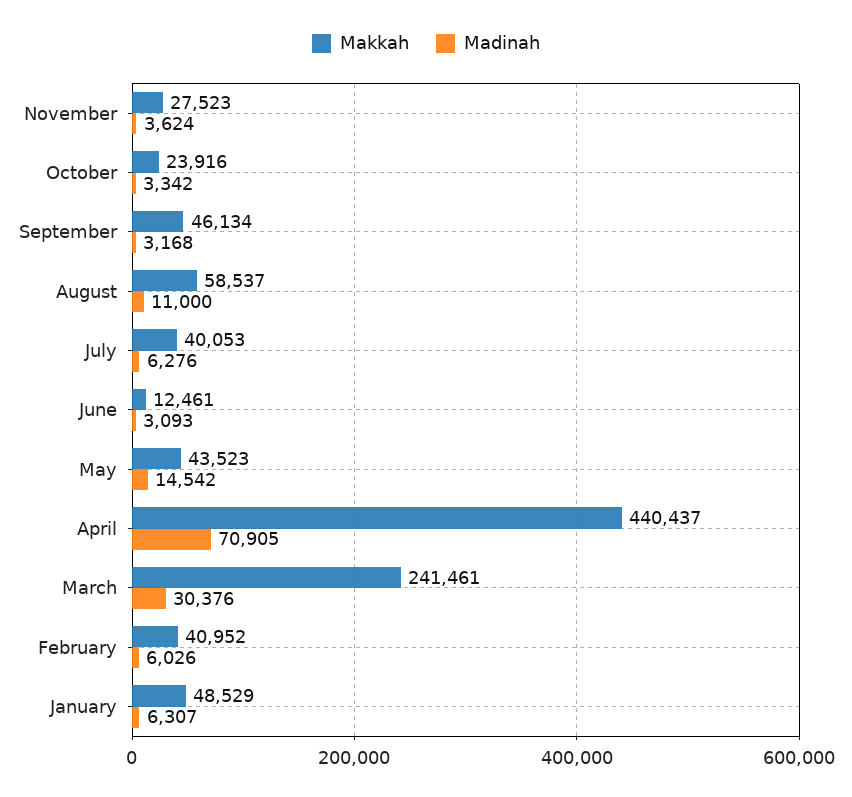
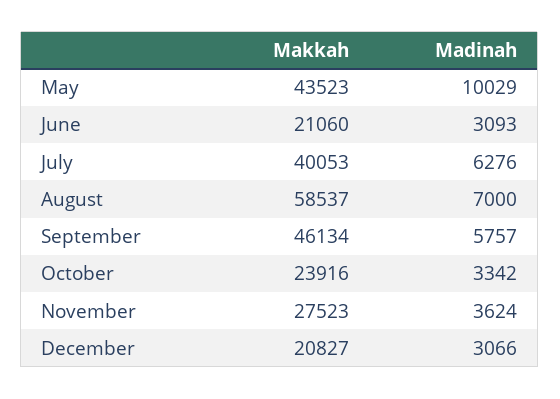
Madinah, September: 3168 -> 5757
Madinah, August: 11000 -> 7000
Makkah, June: 12461 -> 21060
Madinah, May: 14542 -> 10029
Makkah, April: 440437 -> none
Madinah, April: 70905 -> none
Makkah, March: 241461 -> none
Madinah, March: 30376 -> none
Makkah, February: 40952 -> none
Madinah, February: 6026 -> none
Makkah, January: 48529 -> none
Madinah, January: 6307 -> none
Makkah, December: none -> 20827
Madinah, December: none -> 3066

